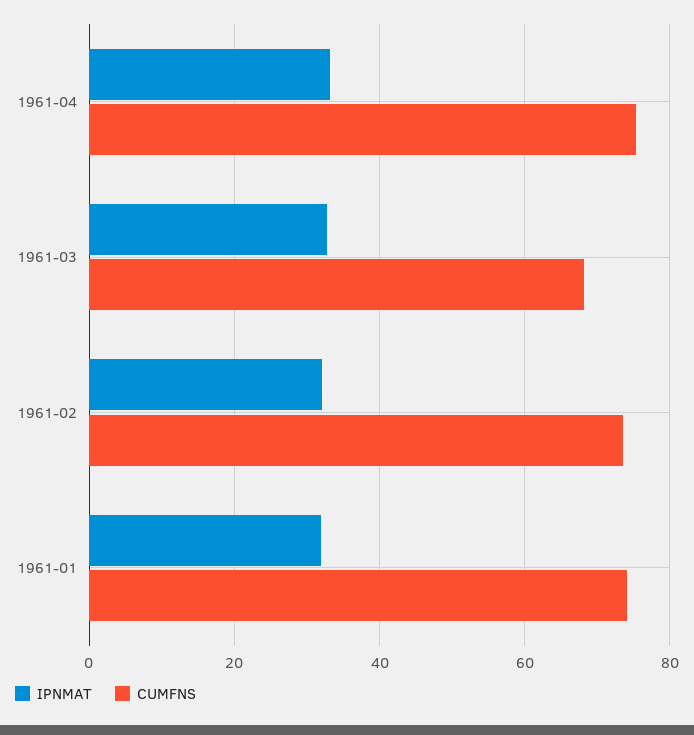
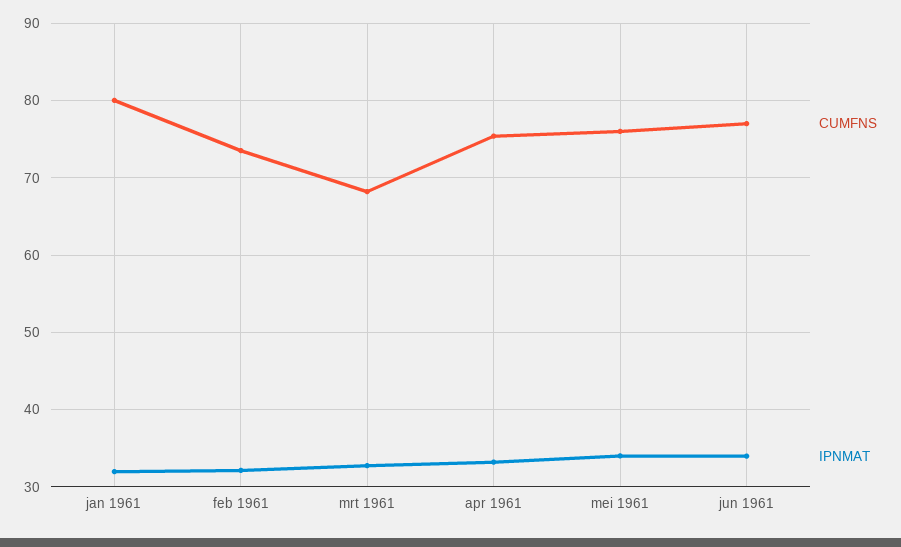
CUMFNS, 1961-01: 74 -> 80
CUMFNS, mei 1961: none -> 76
IPNMAT, mei 1961: none -> 34
CUMFNS, jun 1961: none -> 77
IPNMAT, jun 1961: none -> 34

